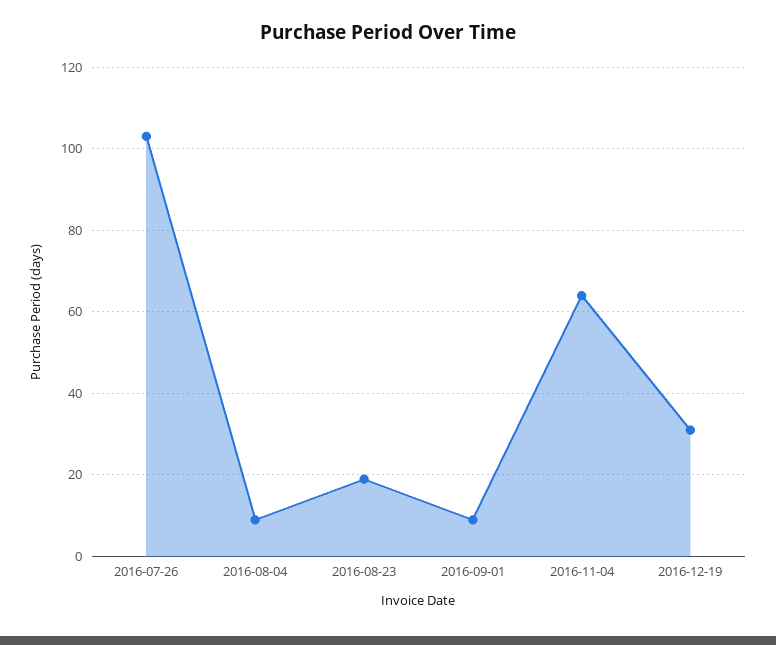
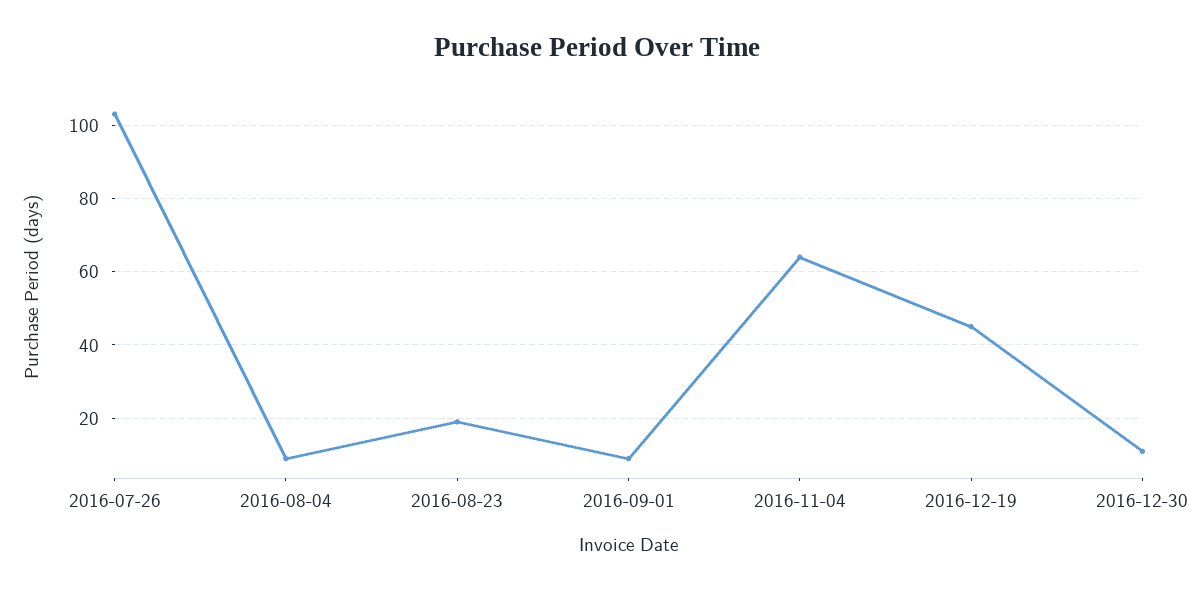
2016-12-19: 30 -> 45
2016-12-30: none -> 10

